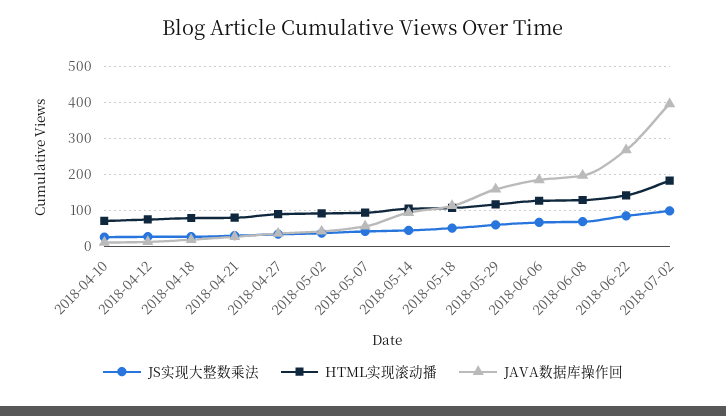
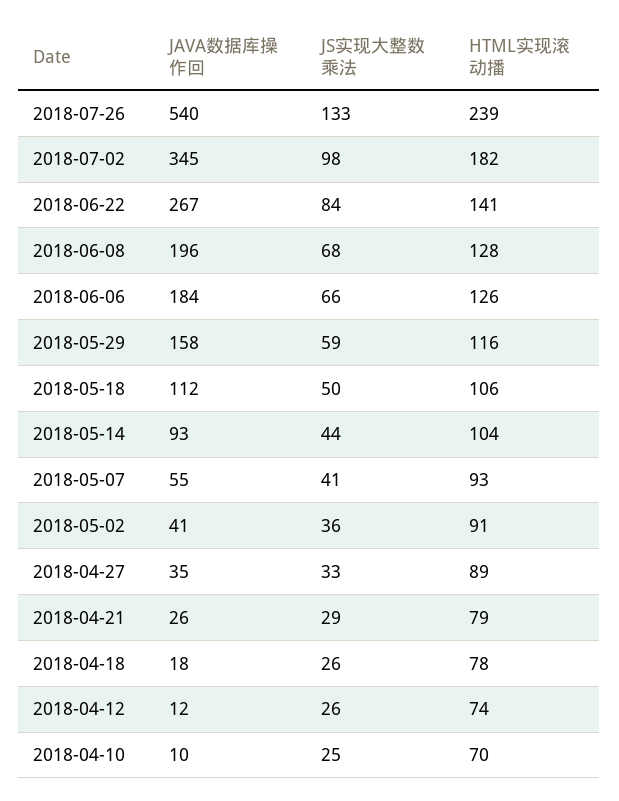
JAVA数据库操作回, 2018-07-02: 400 -> 345
JAVA数据库操作回, 2018-07-26: none -> 540
JS实现大整数乘法, 2018-07-26: none -> 133
HTML实现滚动播, 2018-07-26: none -> 239

